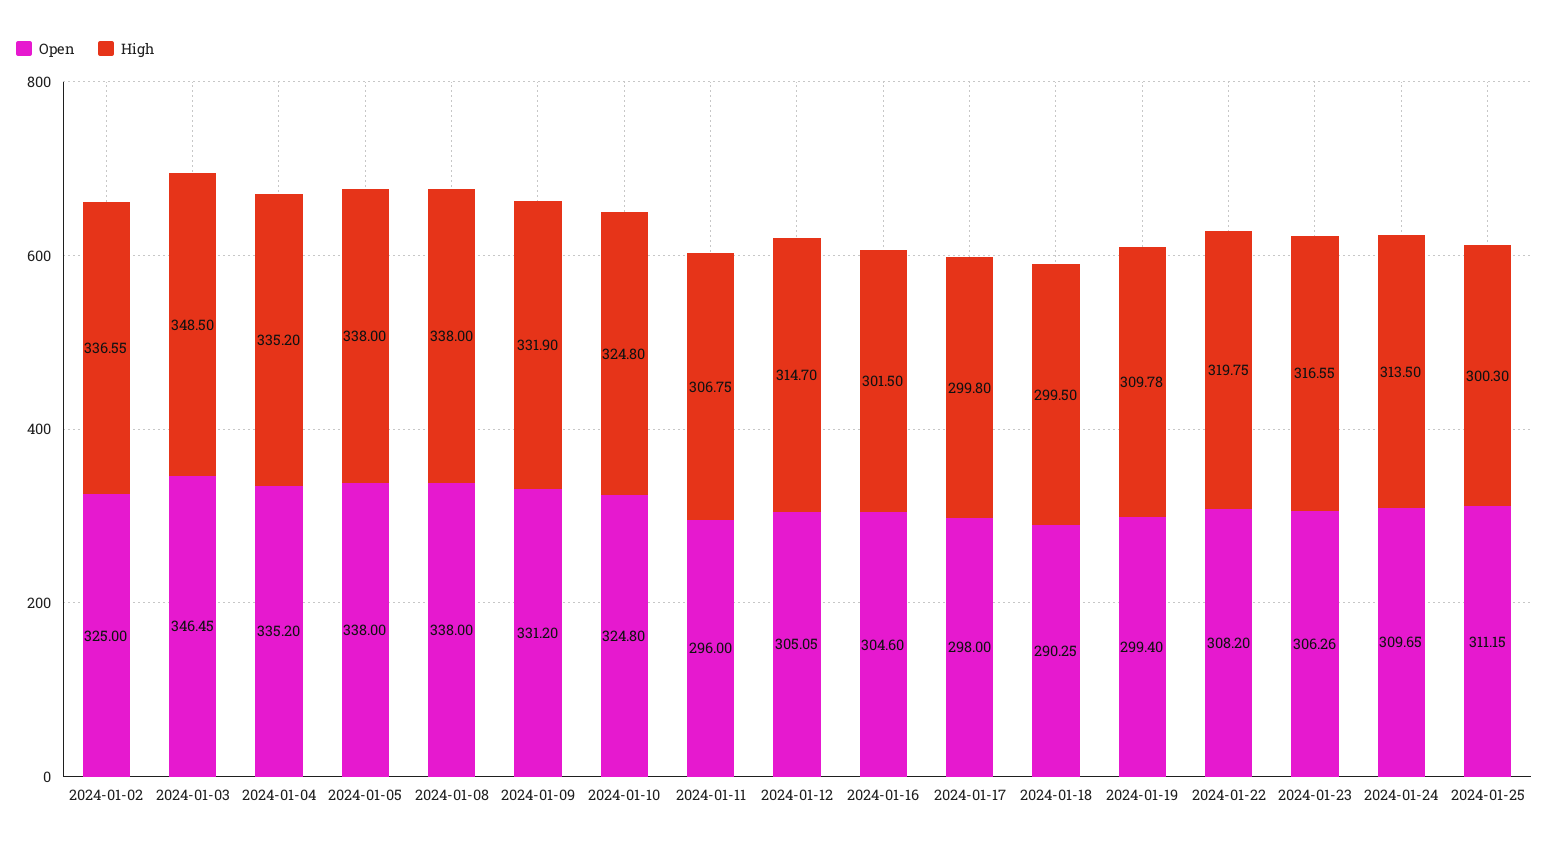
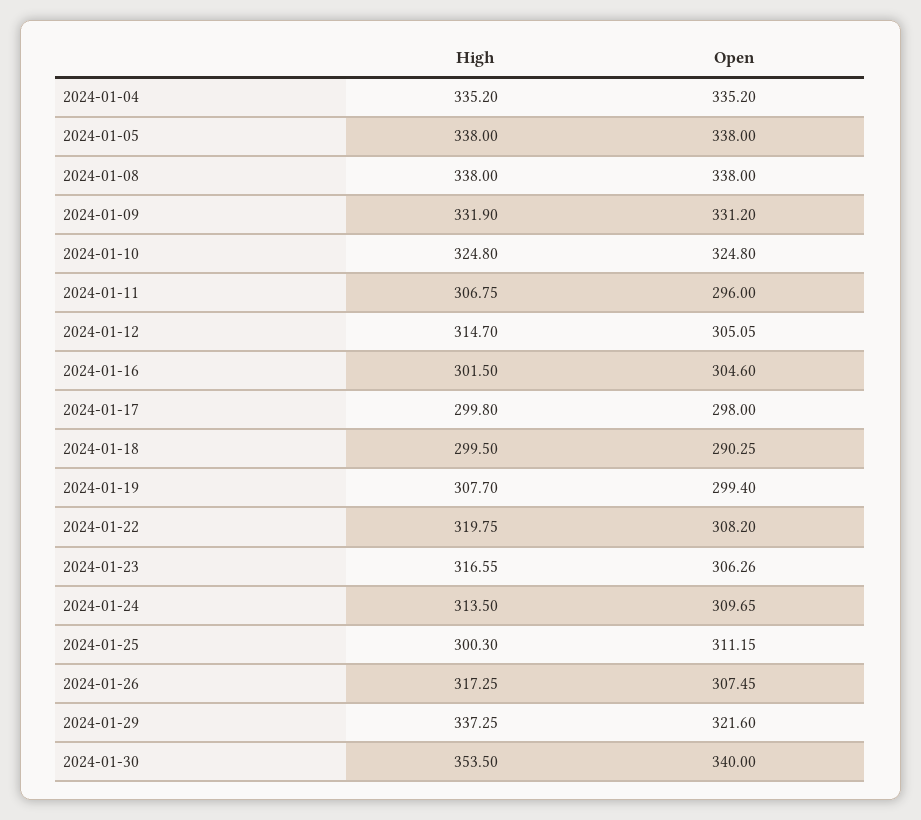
Open, 2024-01-02: 325 -> none
High, 2024-01-02: 336.55 -> none
Open, 2024-01-03: 346.45 -> none
High, 2024-01-03: 348.5 -> none
High, 2024-01-19: 309.78 -> 307.7
High, 2024-01-26: none -> 317.25
Open, 2024-01-26: none -> 307.45
High, 2024-01-29: none -> 337.25
Open, 2024-01-29: none -> 321.6
High, 2024-01-30: none -> 353.5
Open, 2024-01-30: none -> 340

